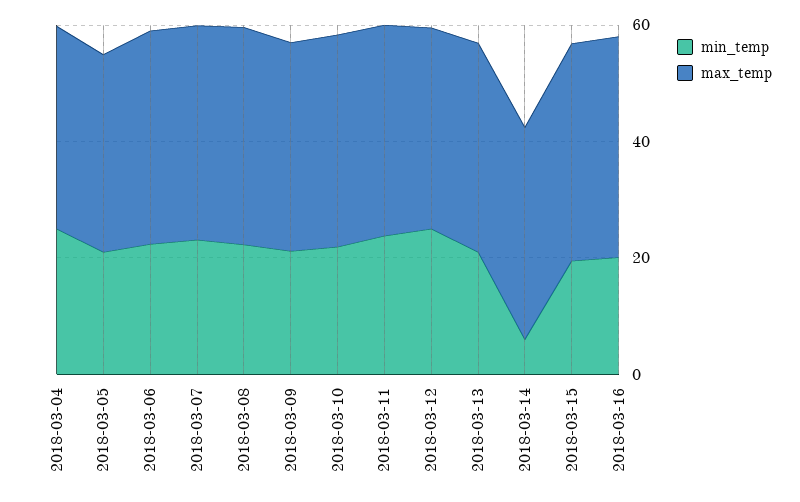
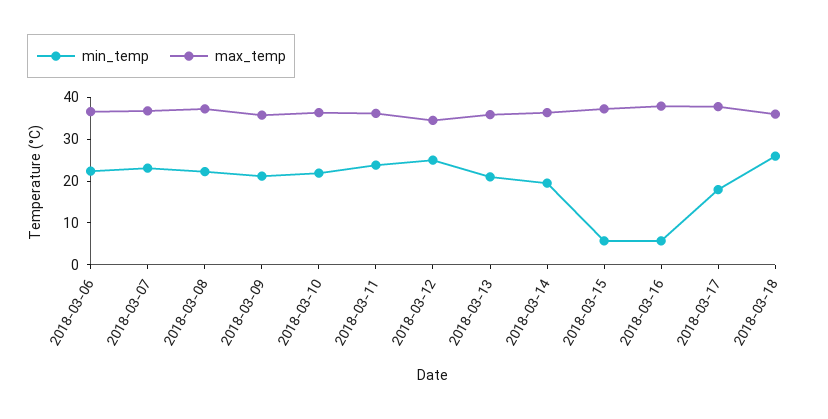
min_temp, 2018-03-04: 25 -> none
max_temp, 2018-03-04: 35 -> none
min_temp, 2018-03-05: 20 -> none
max_temp, 2018-03-05: 35 -> none
min_temp, 2018-03-14: 5 -> 20
min_temp, 2018-03-15: 20 -> 6
min_temp, 2018-03-16: 20 -> 6
min_temp, 2018-03-17: none -> 18
max_temp, 2018-03-17: none -> 38
min_temp, 2018-03-18: none -> 26
max_temp, 2018-03-18: none -> 36

